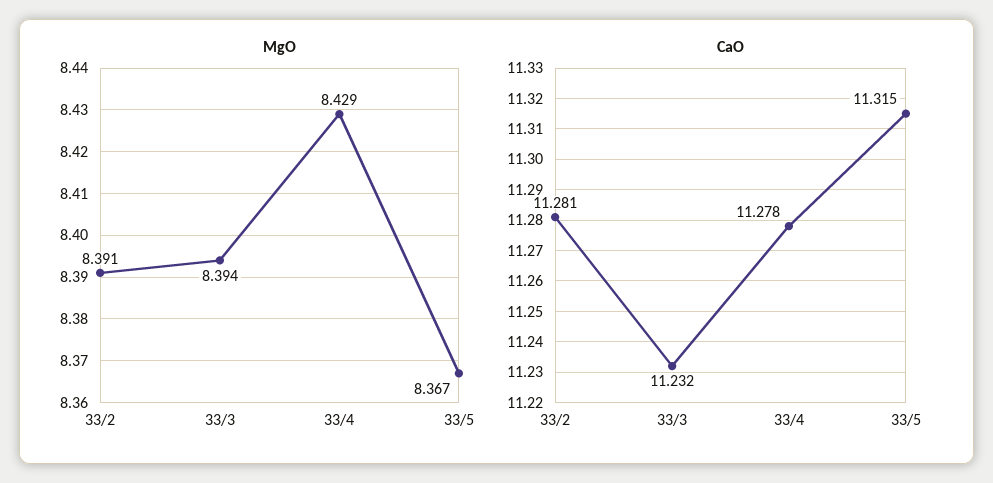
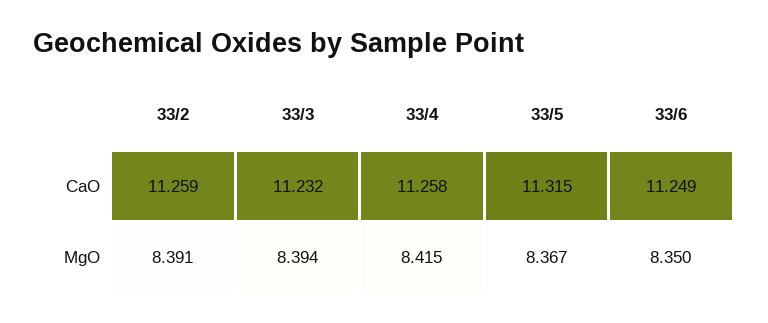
MgO, 33/4: 8.429 -> 8.415
CaO, 33/2: 11.281 -> 11.259
CaO, 33/4: 11.278 -> 11.258
CaO, 33/6: none -> 11.249
MgO, 33/6: none -> 8.35

